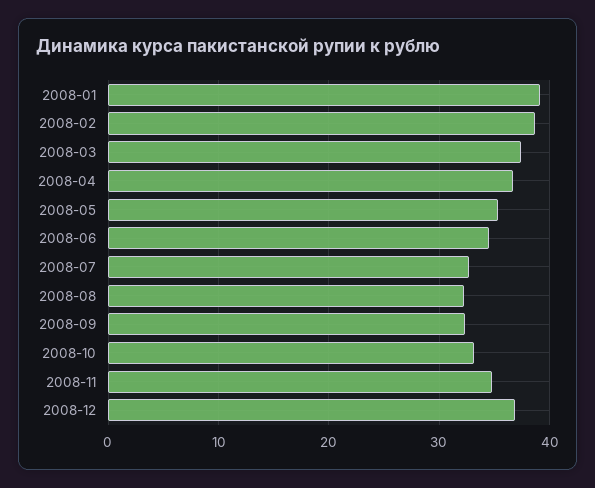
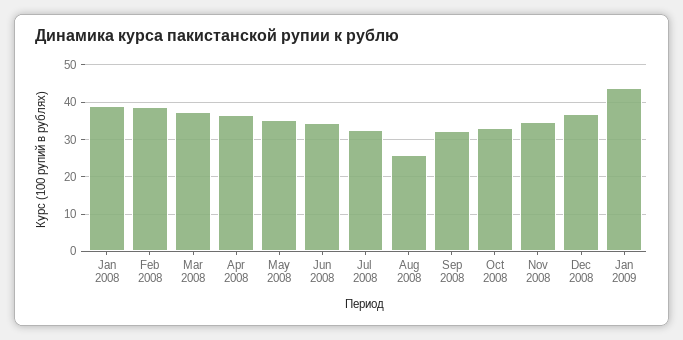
2008-08: 32 -> 26
Jan 2009: none -> 44

